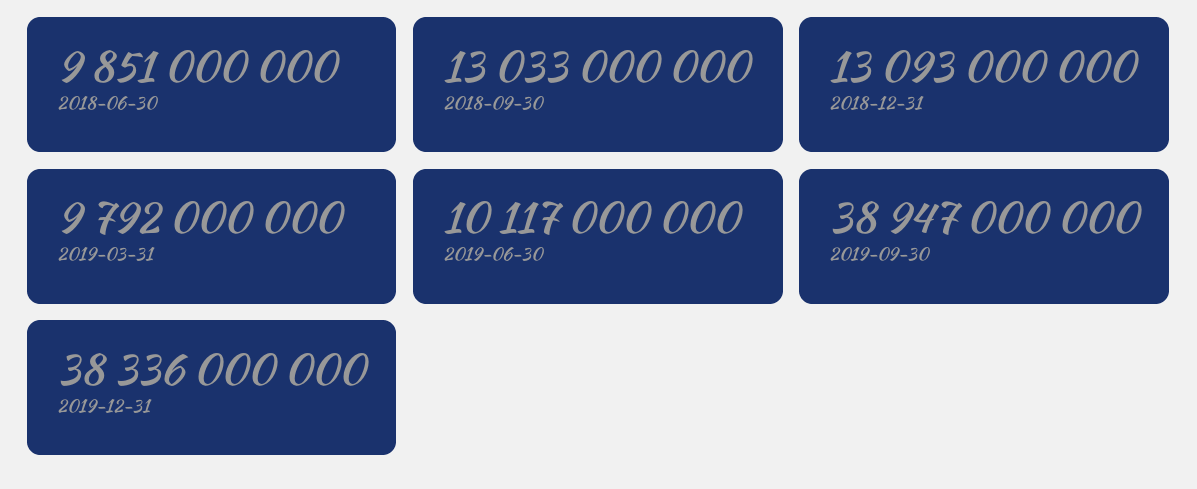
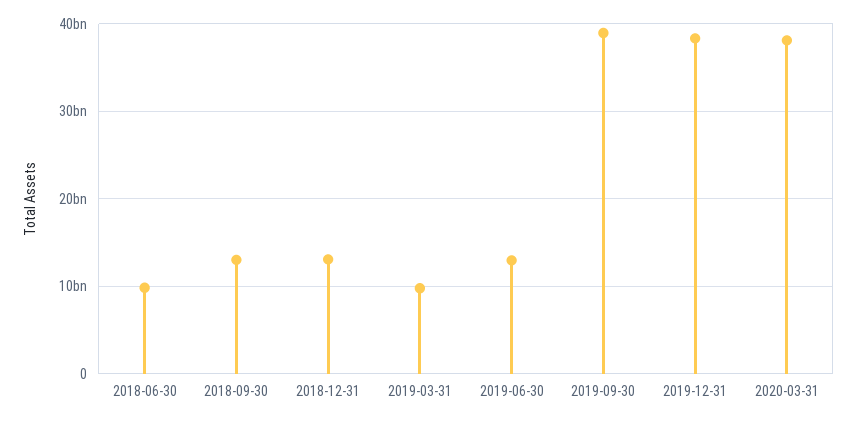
2019-06-30: 10117000000 -> 13000000000
2020-03-31: none -> 38000000000

